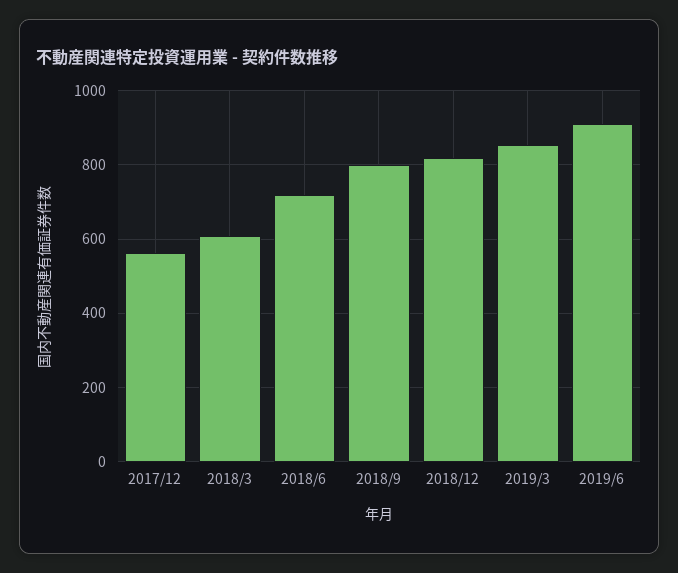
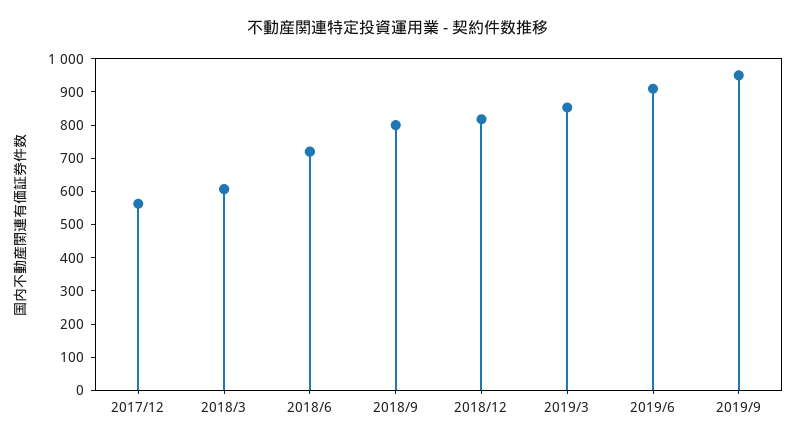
2019/9: none -> 950

